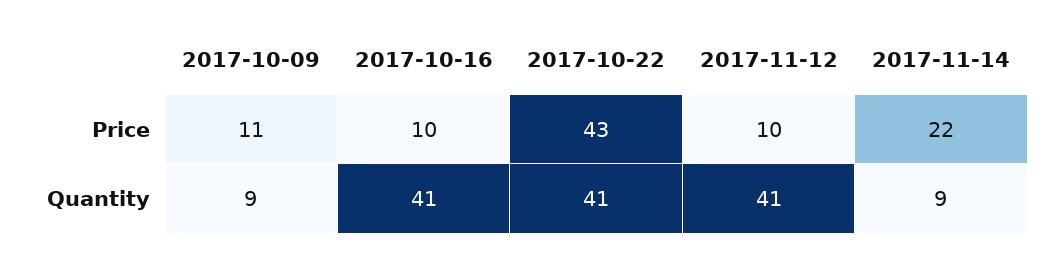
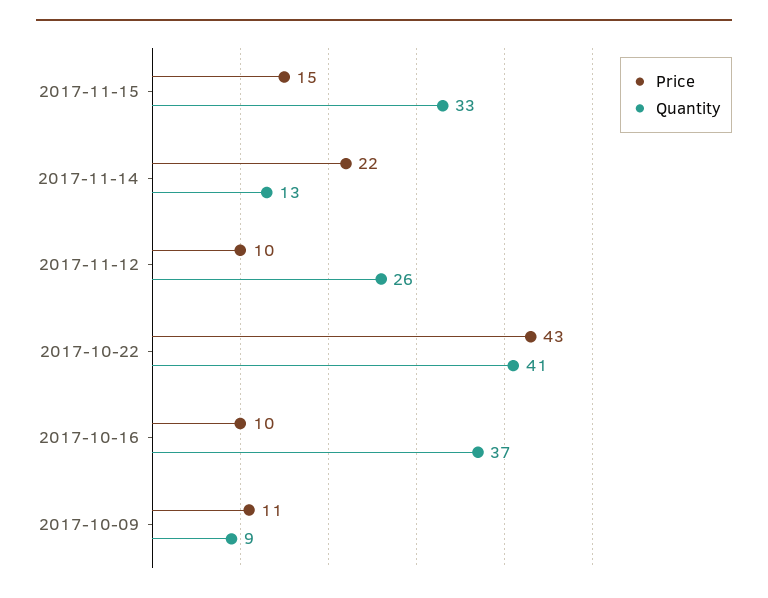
Quantity, 2017-10-16: 41 -> 37
Quantity, 2017-11-12: 41 -> 26
Quantity, 2017-11-14: 9 -> 13
Price, 2017-11-15: none -> 15
Quantity, 2017-11-15: none -> 33

